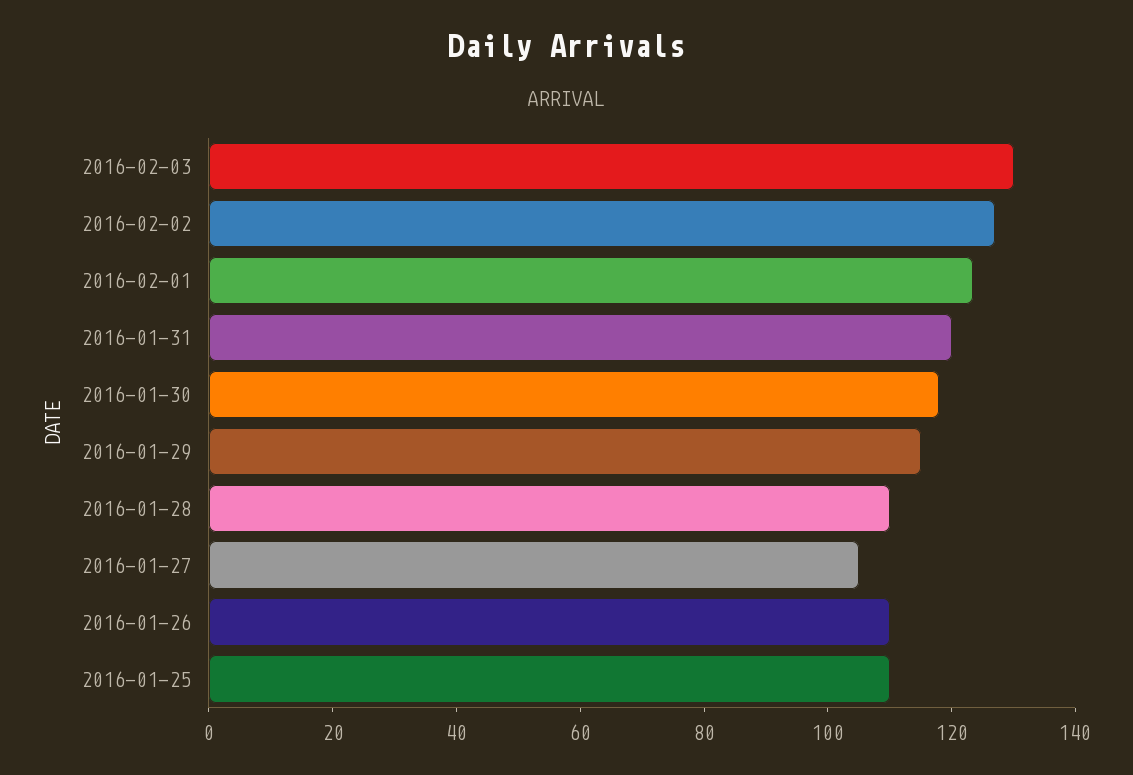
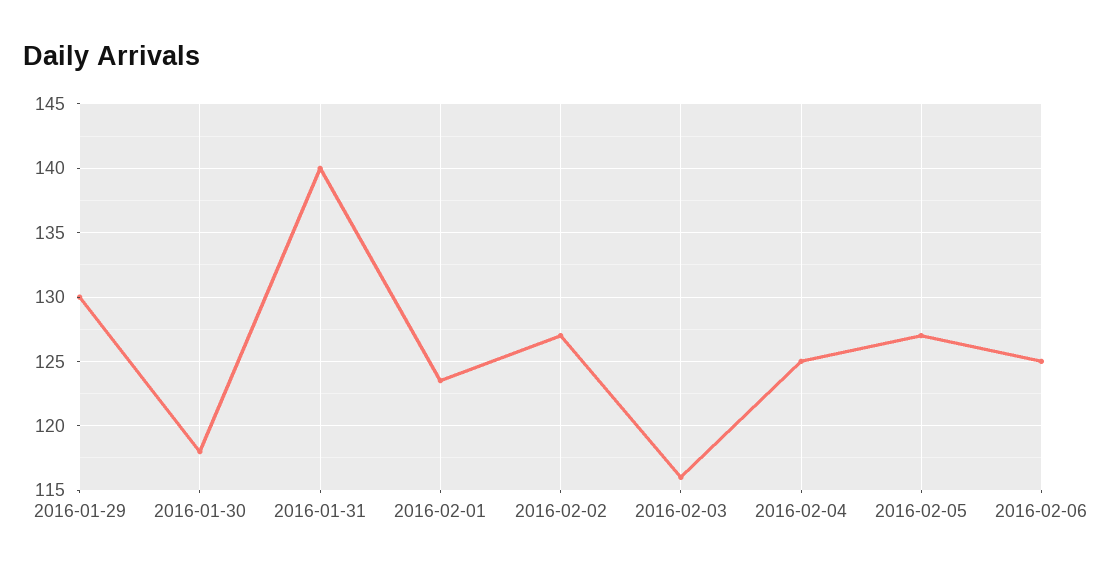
2016-02-03: 130 -> 116
2016-01-31: 120 -> 140
2016-01-29: 115 -> 130
2016-01-28: 110 -> none
2016-01-27: 105 -> none
2016-01-26: 110 -> none
2016-01-25: 110 -> none
2016-02-04: none -> 125
2016-02-05: none -> 127
2016-02-06: none -> 125

